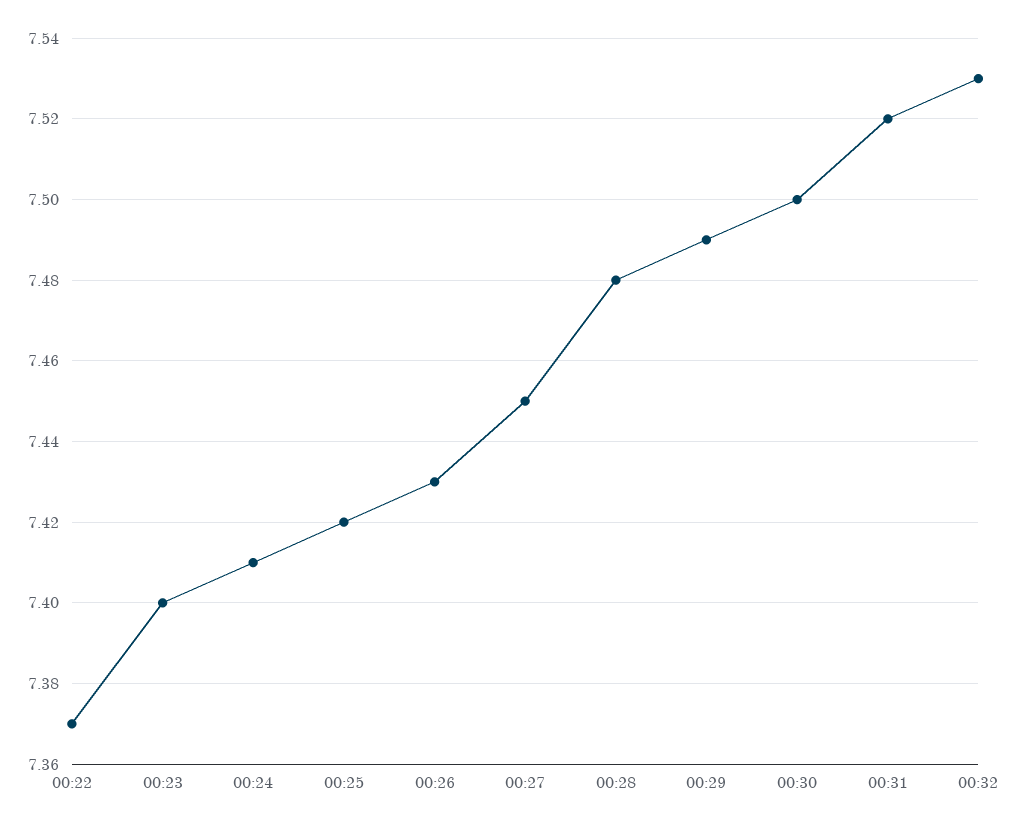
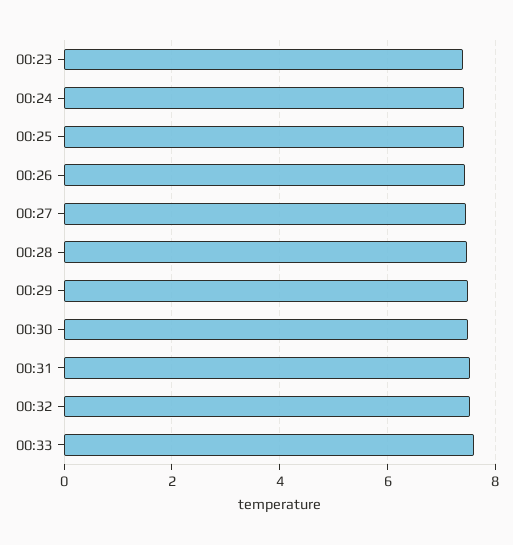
00:22: 7.37 -> none
00:33: none -> 7.6

